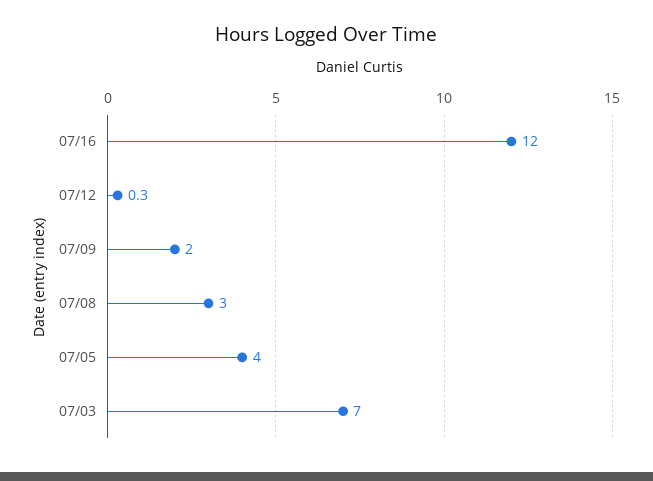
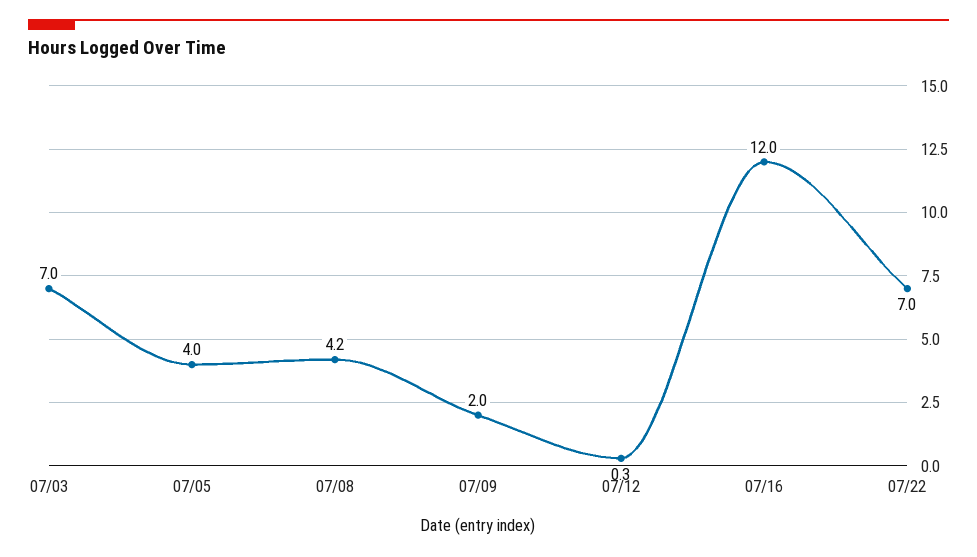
07/08: 3 -> 4.2
07/22: none -> 7

